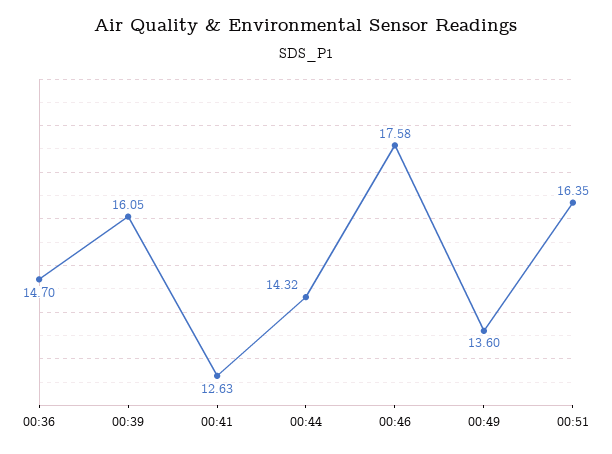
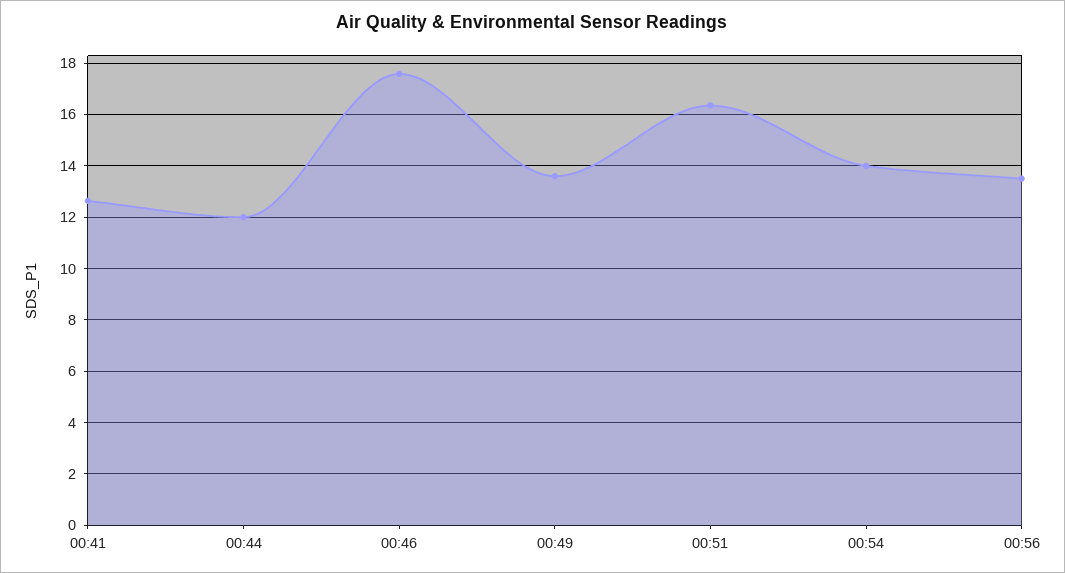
00:36: 14.7 -> none
00:39: 16.05 -> none
00:44: 14.32 -> 12
00:54: none -> 14
00:56: none -> 13.5

